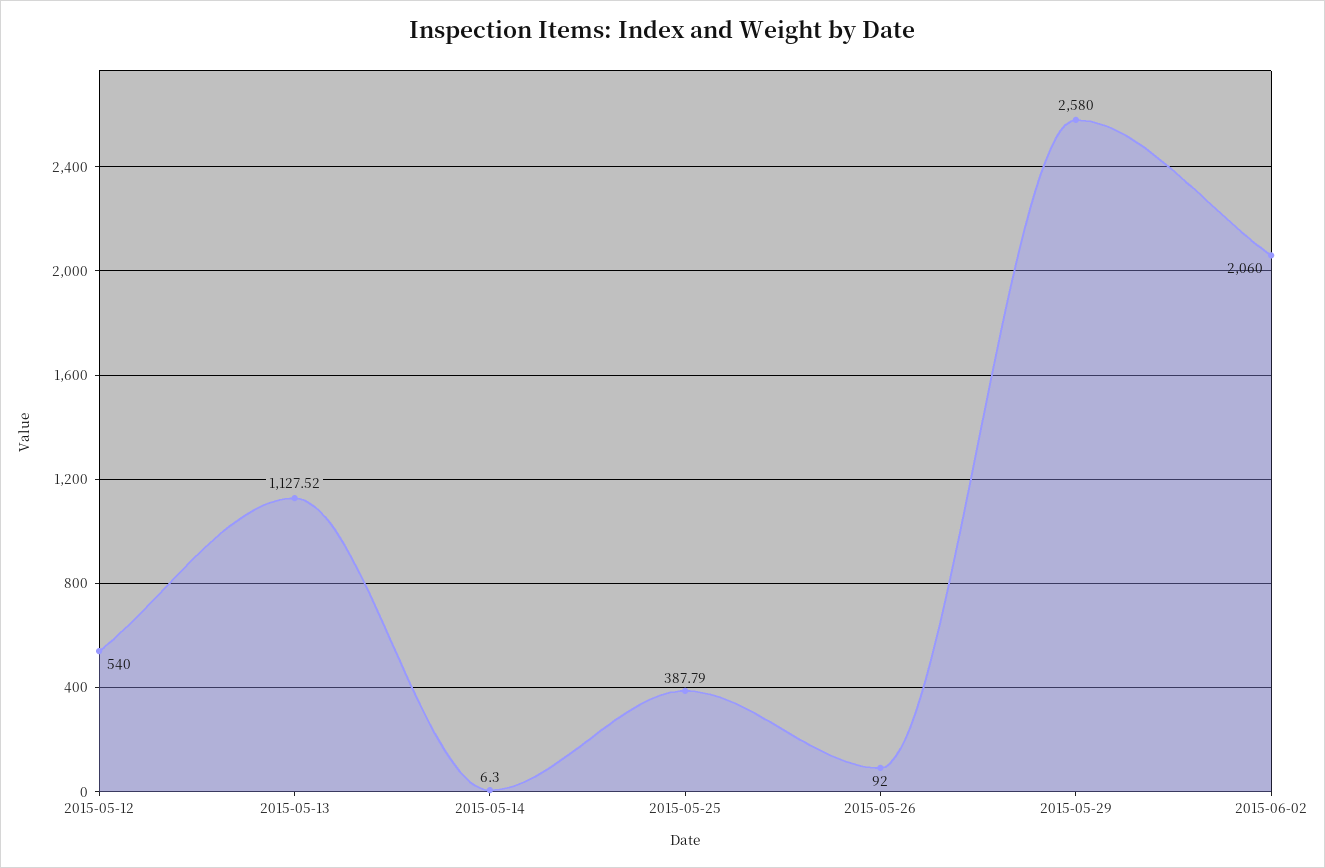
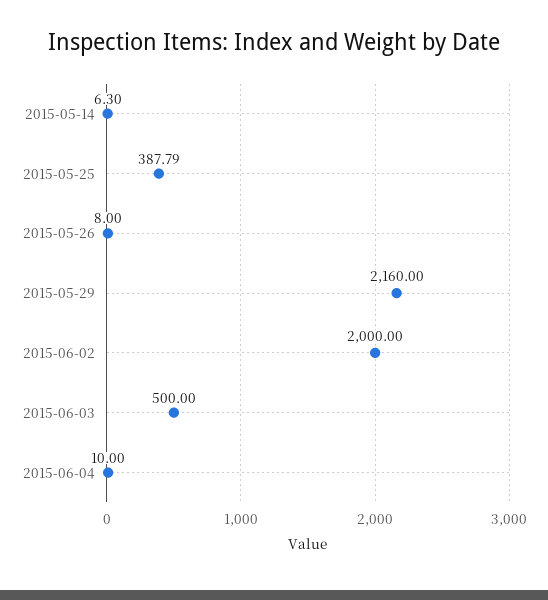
2015-05-12: 540 -> none
2015-05-13: 1127.52 -> none
2015-05-26: 92 -> 8
2015-05-29: 2580 -> 2160
2015-06-02: 2060 -> 2000
2015-06-03: none -> 500
2015-06-04: none -> 10

